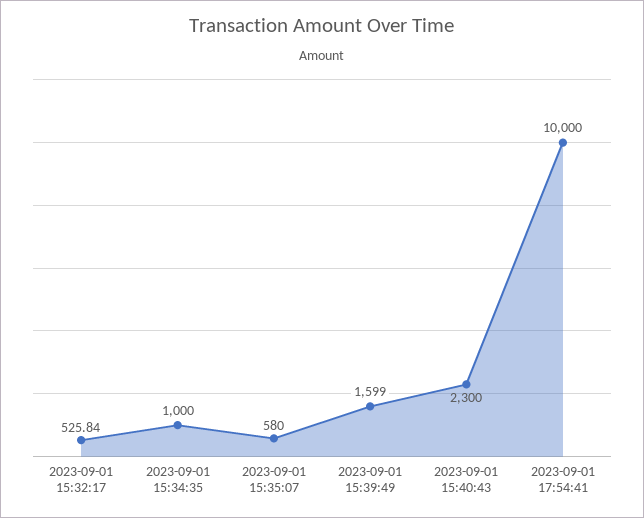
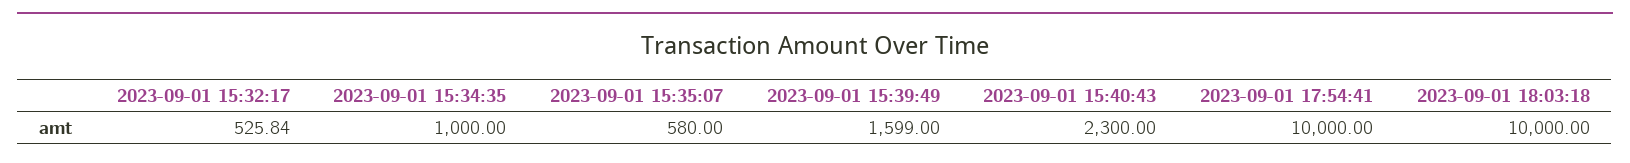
2023-09-01 18:03:18: none -> 10000

